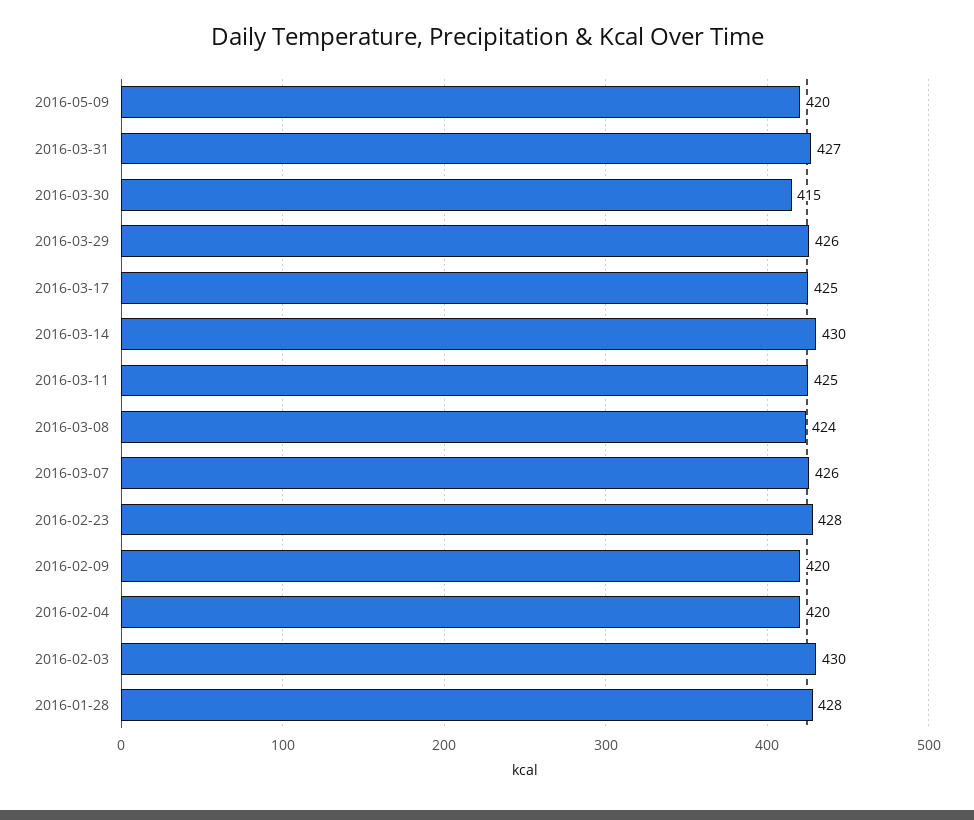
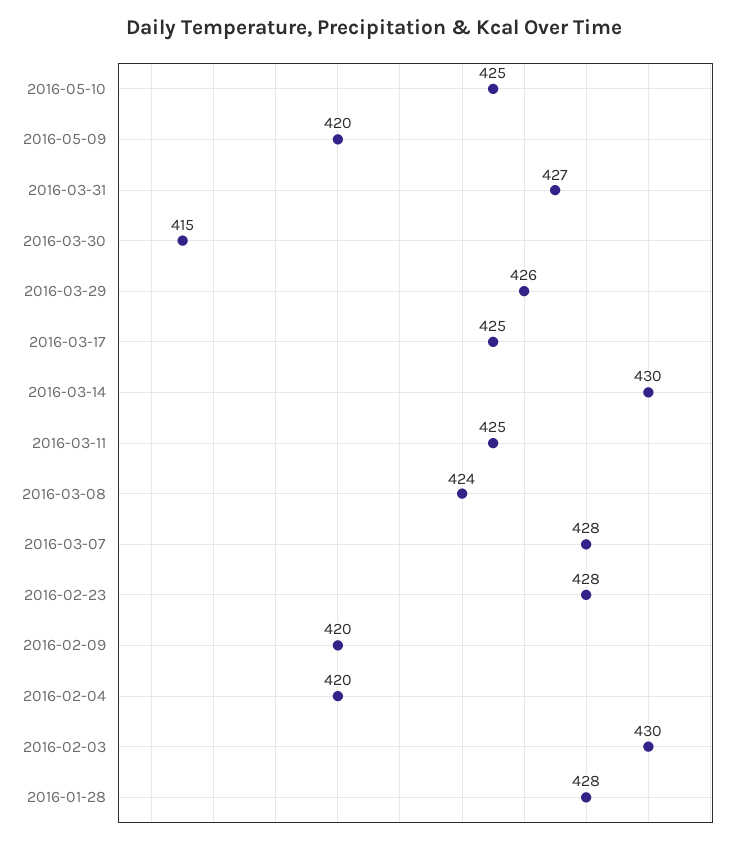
2016-03-07: 426 -> 428
2016-05-10: none -> 425

